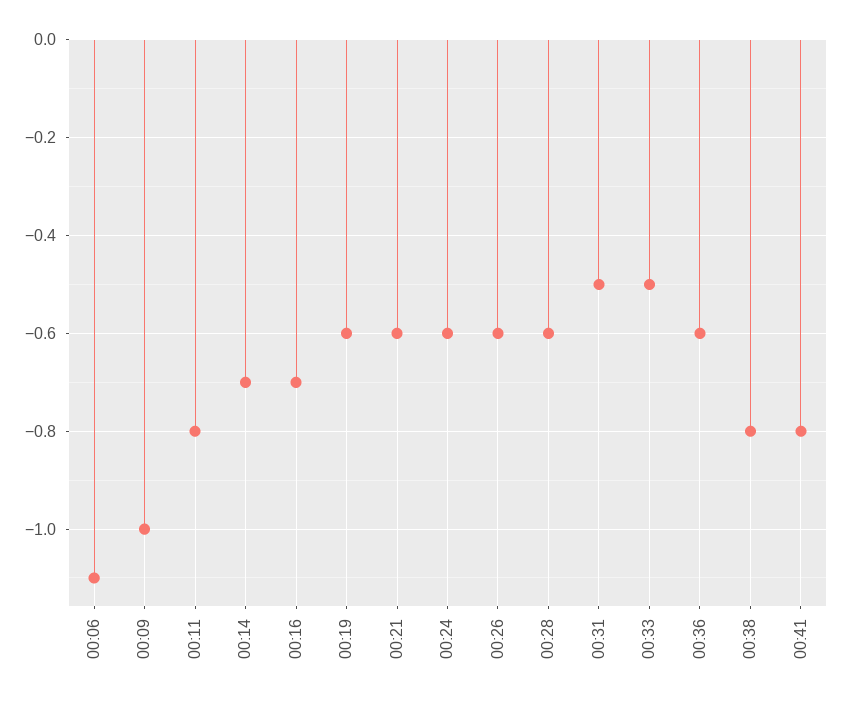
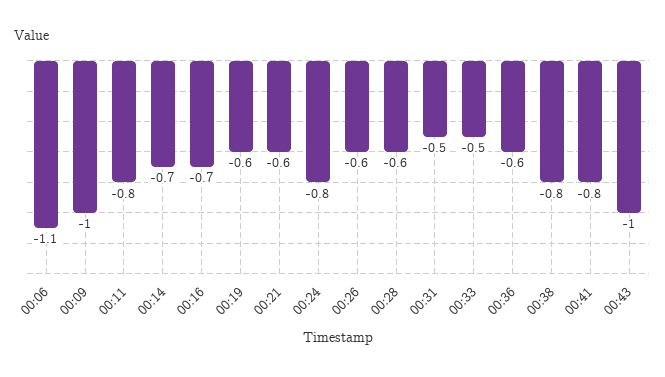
00:24: -0.6 -> -0.8
00:43: none -> -1

